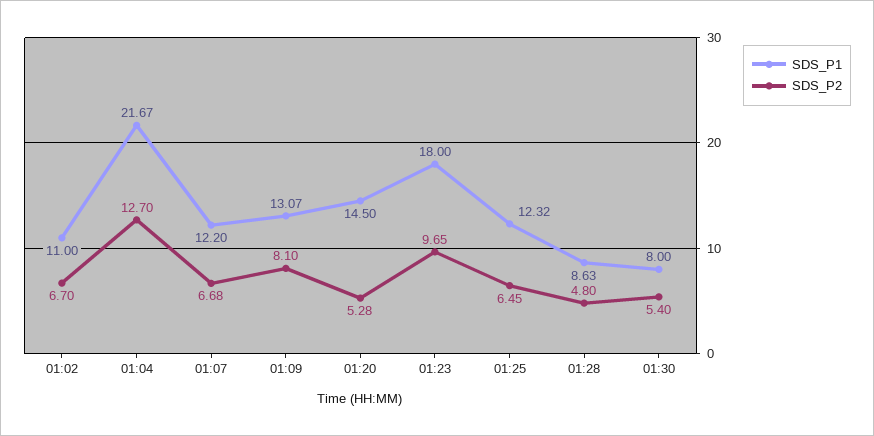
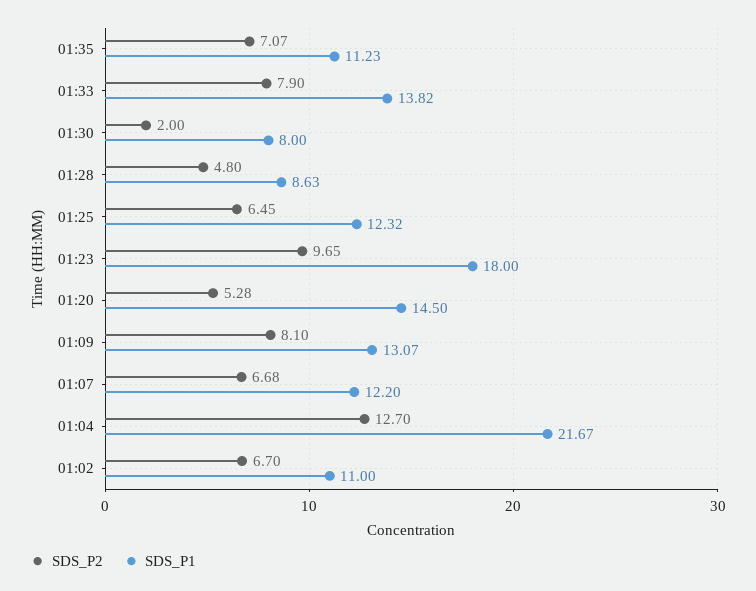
SDS_P2, 01:30: 5.4 -> 2
SDS_P2, 01:35: none -> 7.07
SDS_P1, 01:35: none -> 11.23
SDS_P2, 01:33: none -> 7.9
SDS_P1, 01:33: none -> 13.82

